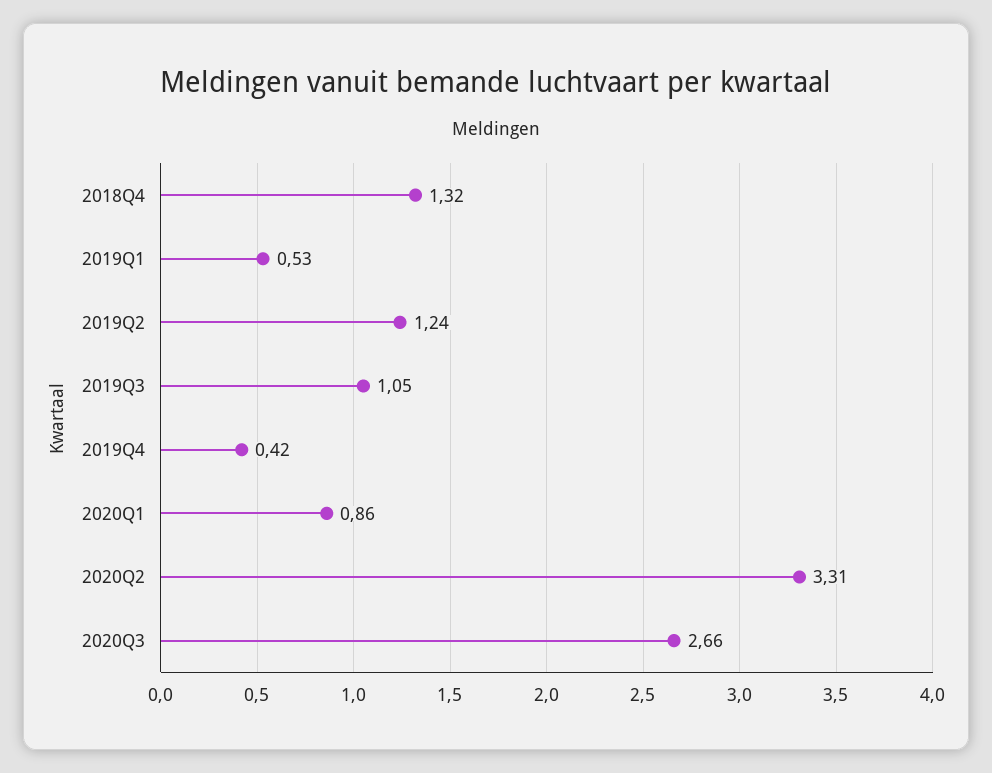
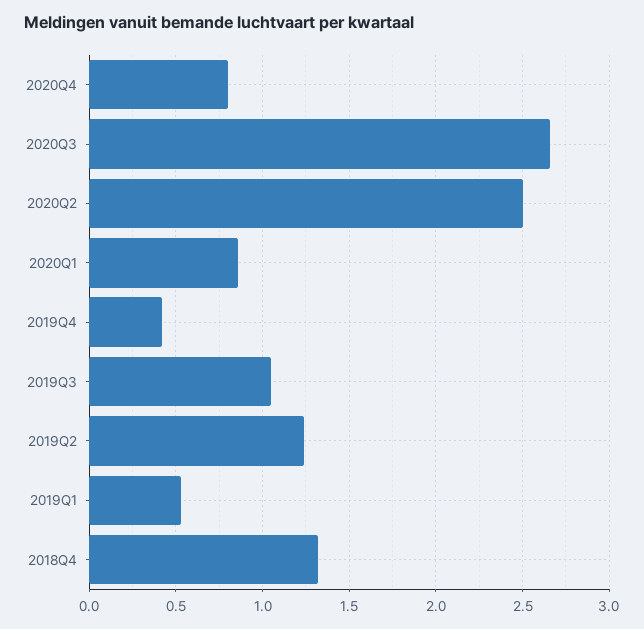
2020Q2: 3.31 -> 2.5
2020Q4: none -> 0.8

